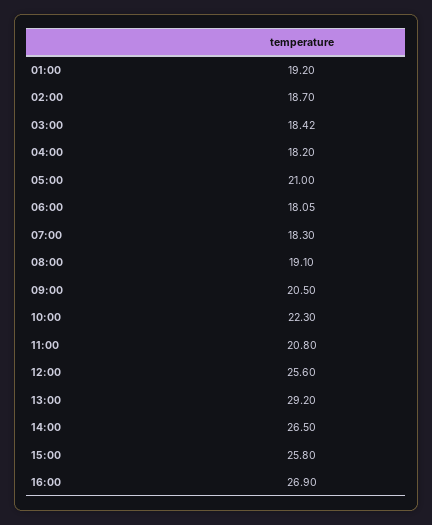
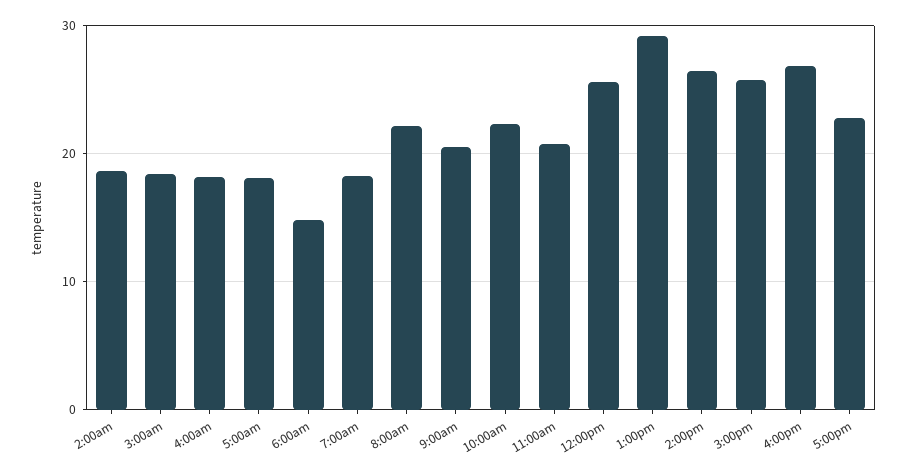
01:00: 19.2 -> none
05:00: 21 -> 18
06:00: 18.05 -> 15
08:00: 19.1 -> 22
5:00pm: none -> 23

